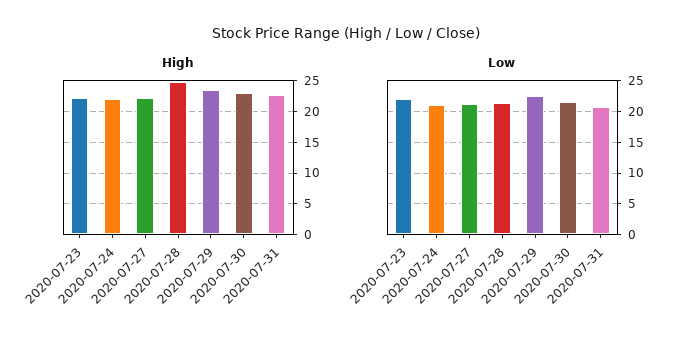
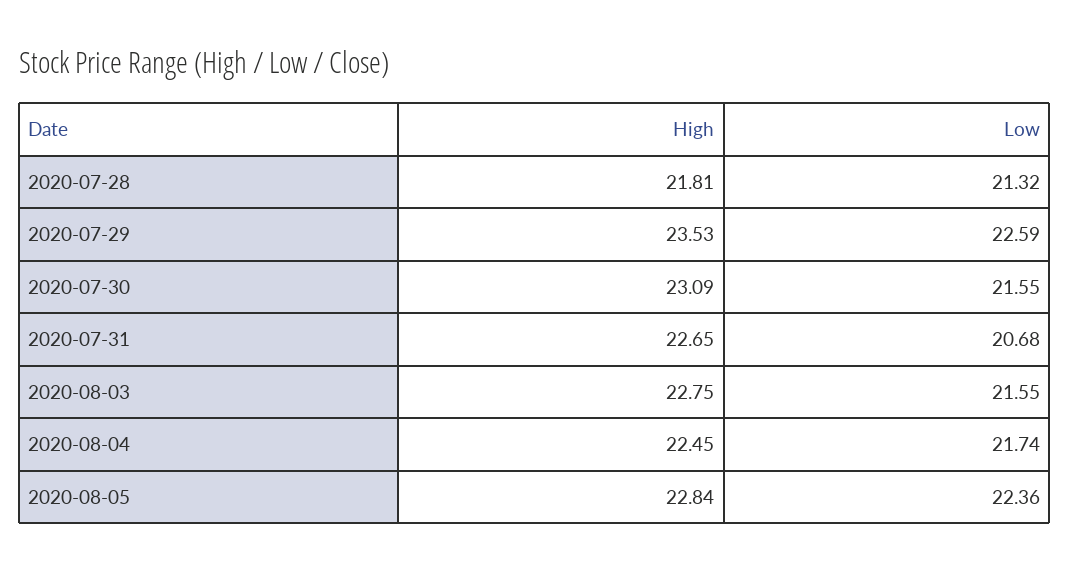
High, 2020-07-23: 22 -> none
High, 2020-07-24: 22 -> none
High, 2020-07-27: 22 -> none
High, 2020-07-28: 25 -> 21.81
Low, 2020-07-23: 22 -> none
Low, 2020-07-24: 21 -> none
Low, 2020-07-27: 21 -> none
High, 2020-08-03: none -> 22.75
Low, 2020-08-03: none -> 21.55
High, 2020-08-04: none -> 22.45
Low, 2020-08-04: none -> 21.74
High, 2020-08-05: none -> 22.84
Low, 2020-08-05: none -> 22.36

